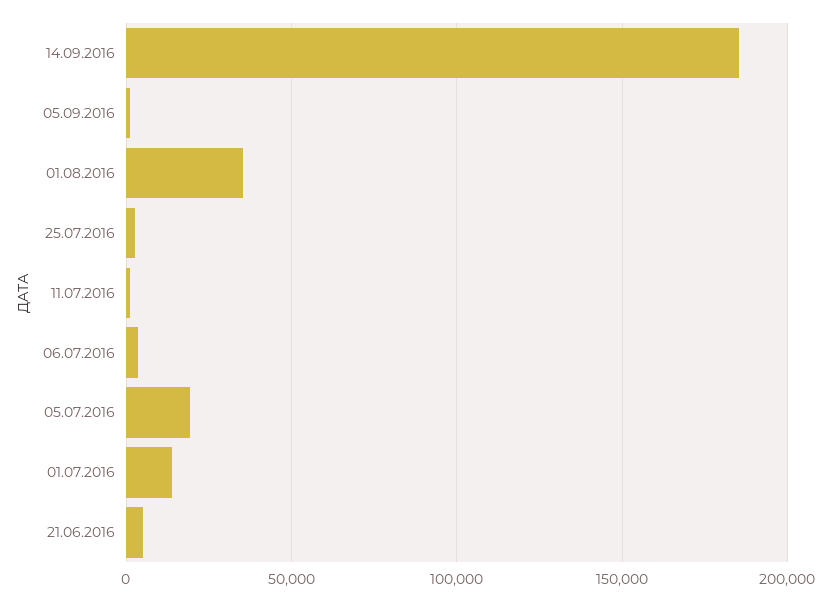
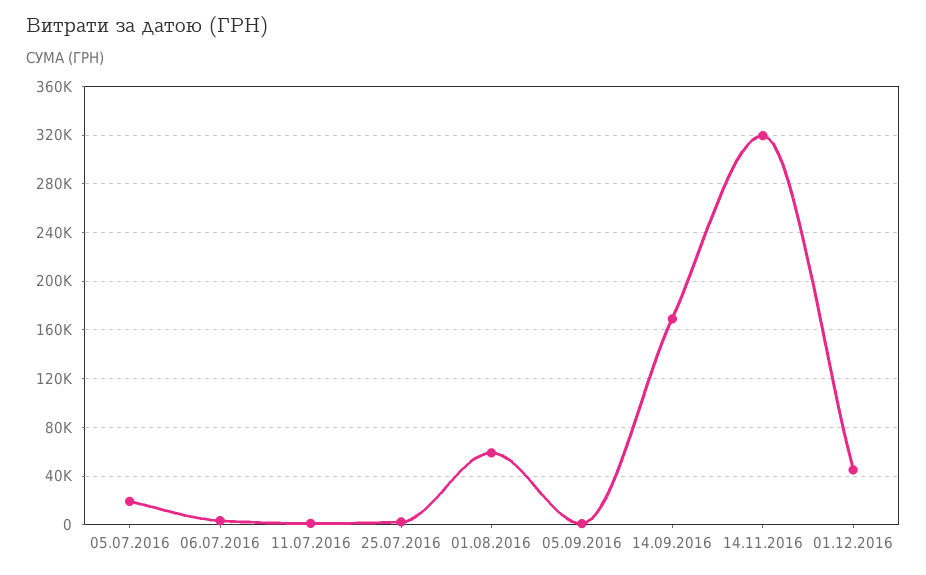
14.09.2016: 185000 -> 170000
01.08.2016: 35000 -> 60000
01.07.2016: 15000 -> none
21.06.2016: 5000 -> none
14.11.2016: none -> 320000
01.12.2016: none -> 45000

